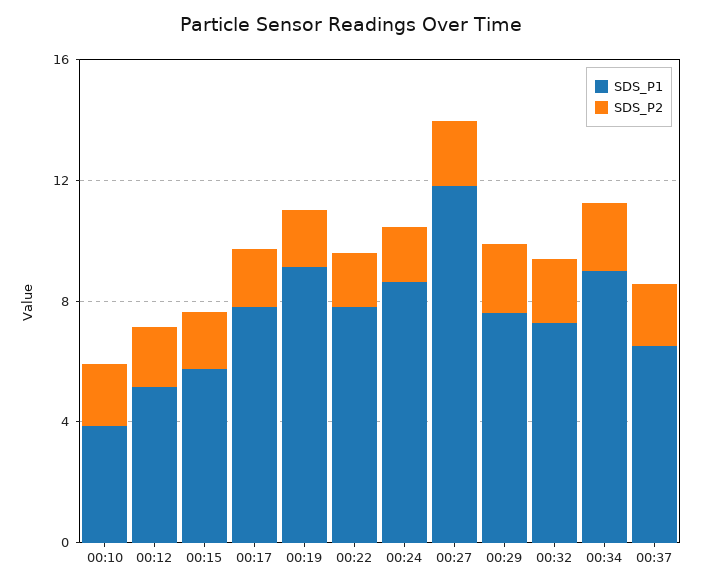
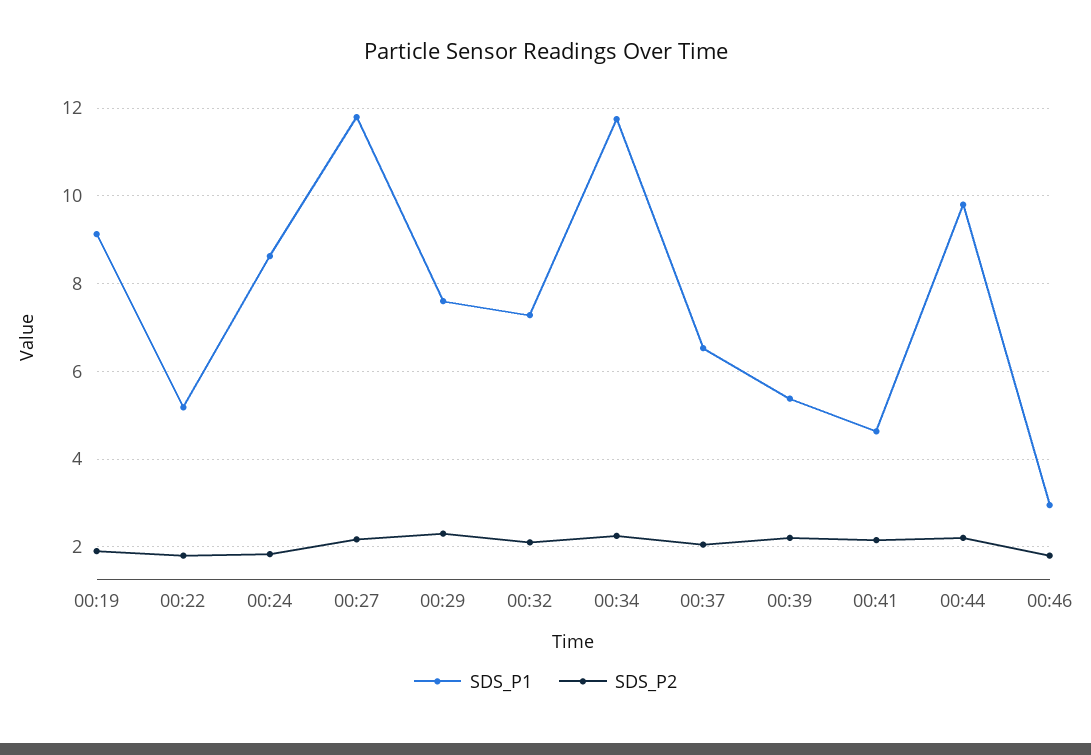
SDS_P1, 00:10: 4 -> none
SDS_P2, 00:10: 2 -> none
SDS_P1, 00:12: 5 -> none
SDS_P2, 00:12: 2 -> none
SDS_P1, 00:15: 6 -> none
SDS_P2, 00:15: 2 -> none
SDS_P1, 00:17: 8 -> none
SDS_P2, 00:17: 2 -> none
SDS_P1, 00:22: 8 -> 5.2
SDS_P1, 00:34: 9 -> 11.8
SDS_P1, 00:39: none -> 5.4
SDS_P2, 00:39: none -> 2.2
SDS_P1, 00:41: none -> 4.6
SDS_P2, 00:41: none -> 2.2
SDS_P1, 00:44: none -> 9.8
SDS_P2, 00:44: none -> 2.2
SDS_P1, 00:46: none -> 3
SDS_P2, 00:46: none -> 1.8

